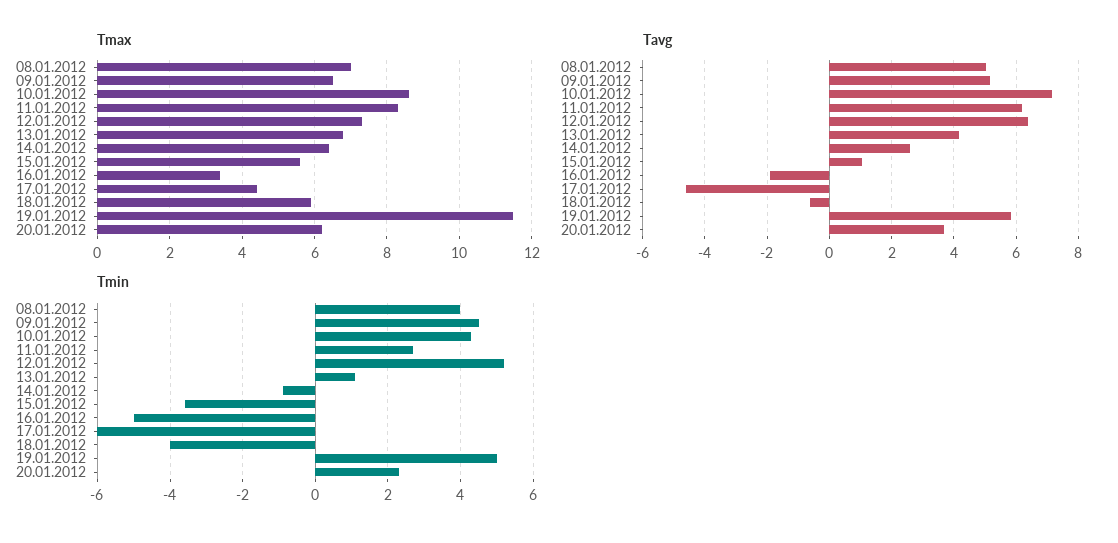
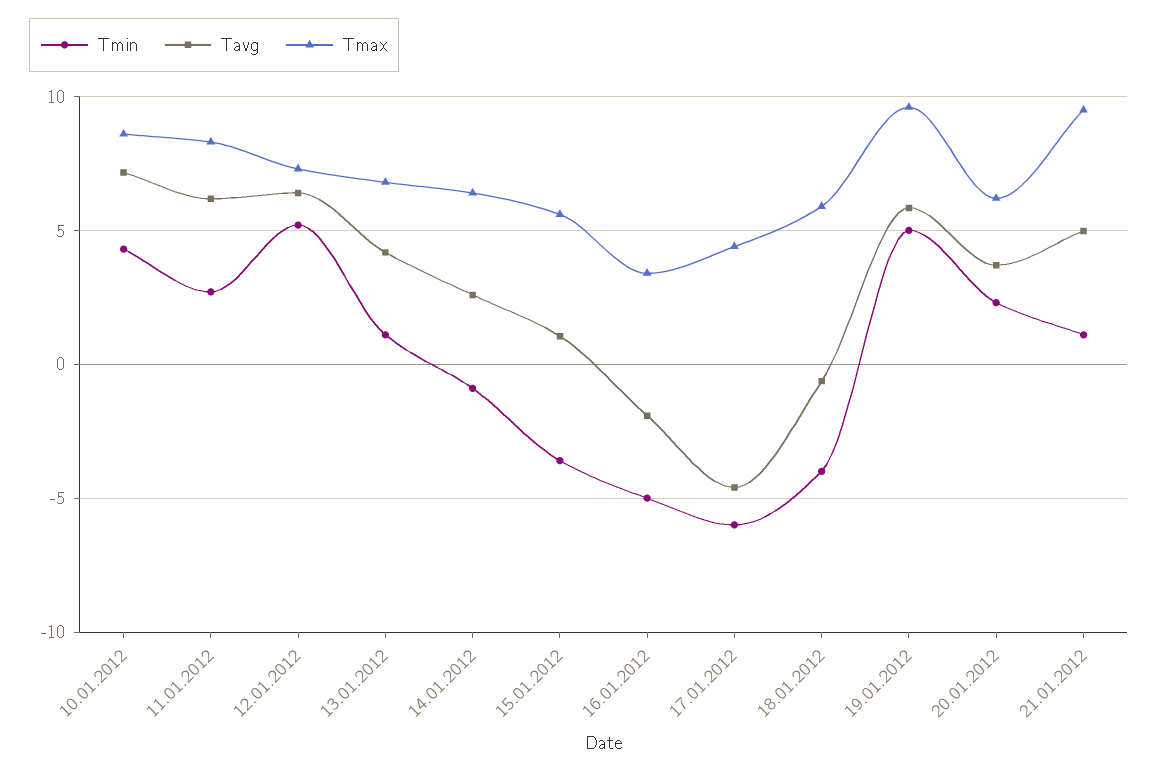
Tmax, 08.01.2012: 7 -> none
Tmax, 09.01.2012: 6.5 -> none
Tmax, 19.01.2012: 11.5 -> 9.5
Tavg, 08.01.2012: 5 -> none
Tavg, 09.01.2012: 5.2 -> none
Tmin, 08.01.2012: 4 -> none
Tmin, 09.01.2012: 4.5 -> none
Tmin, 21.01.2012: none -> 1
Tavg, 21.01.2012: none -> 5
Tmax, 21.01.2012: none -> 9.5

